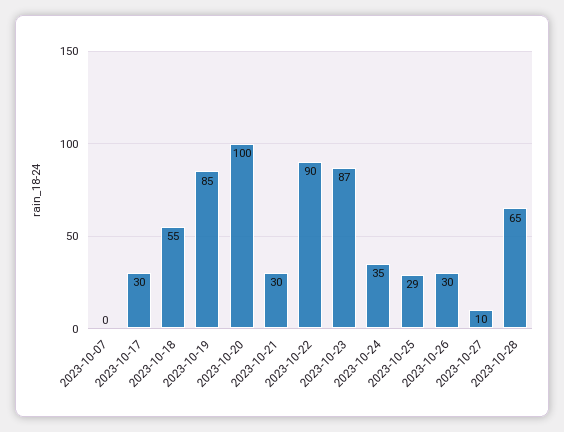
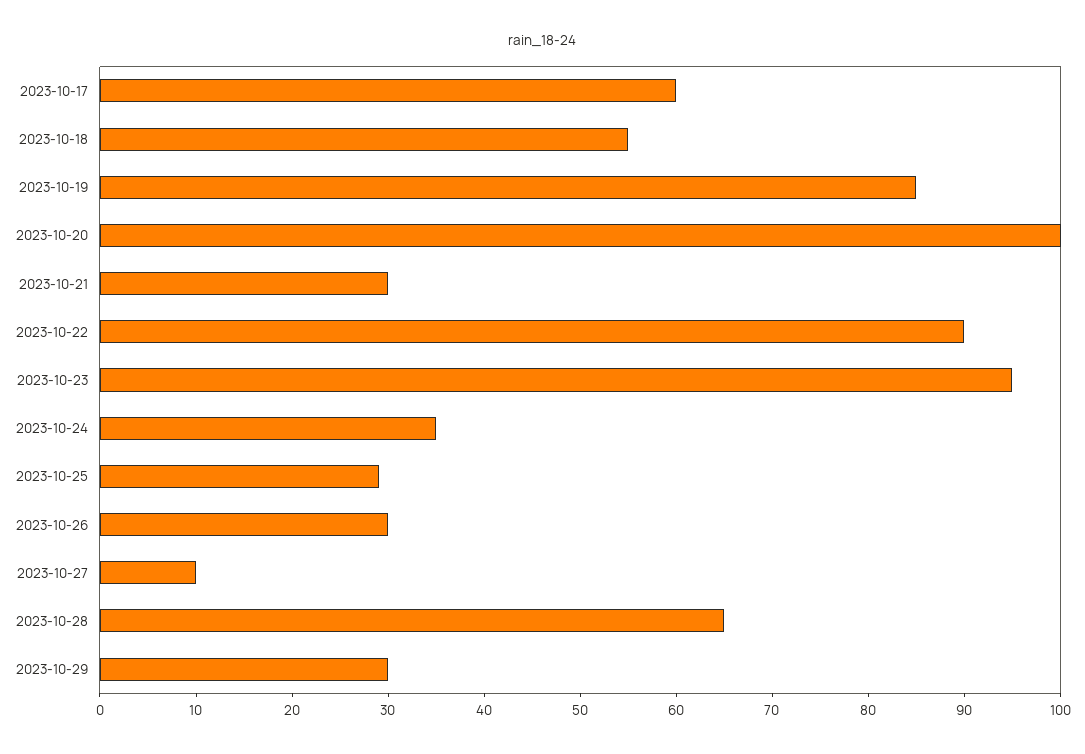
2023-10-07: 0 -> none
2023-10-17: 30 -> 60
2023-10-23: 87 -> 95
2023-10-29: none -> 30

